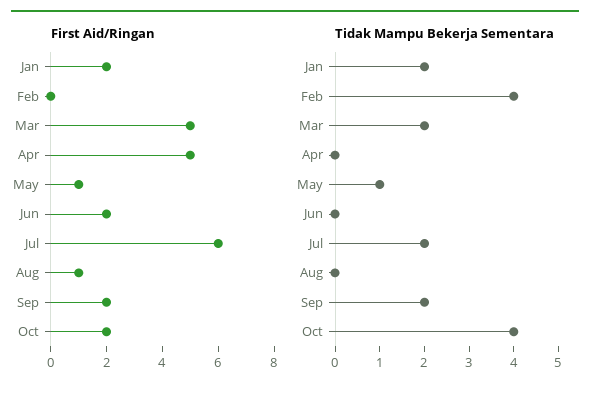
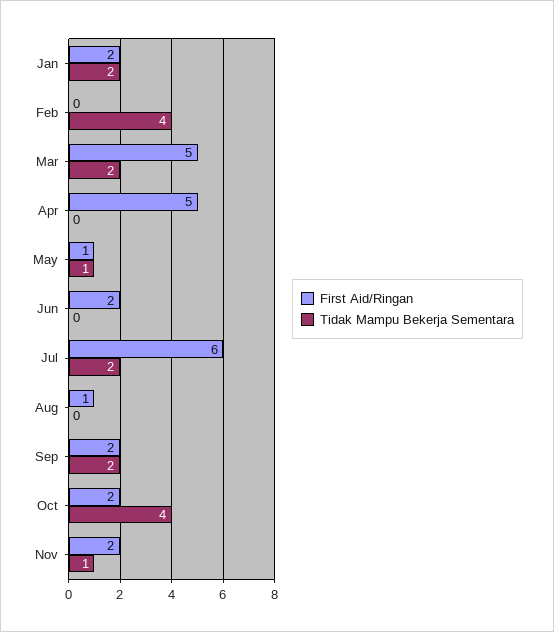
First Aid/Ringan, Nov: none -> 2
Tidak Mampu Bekerja Sementara, Nov: none -> 1

